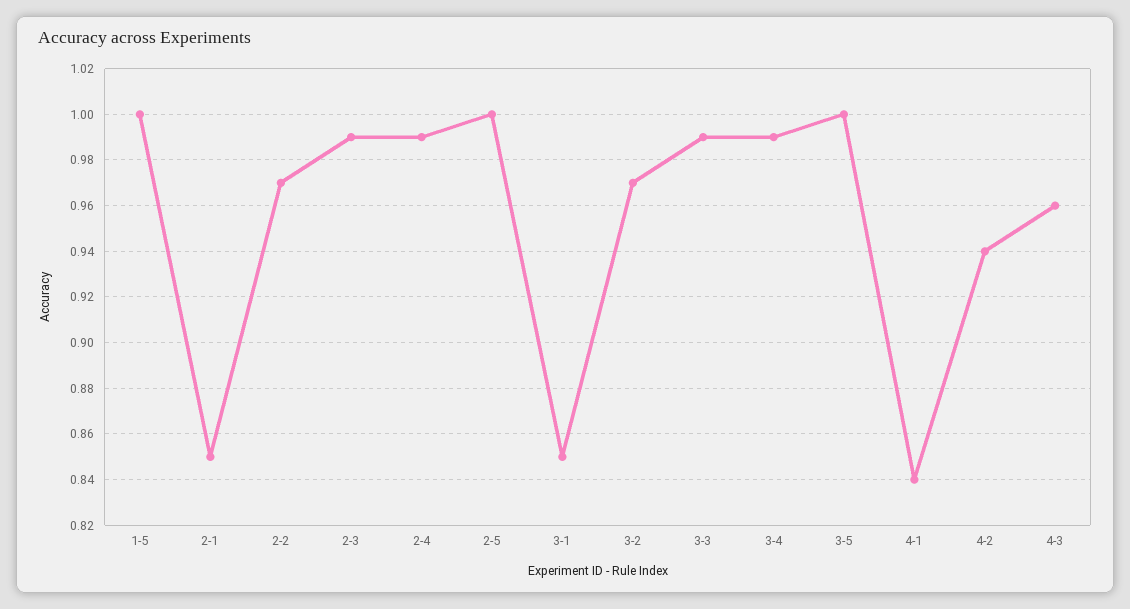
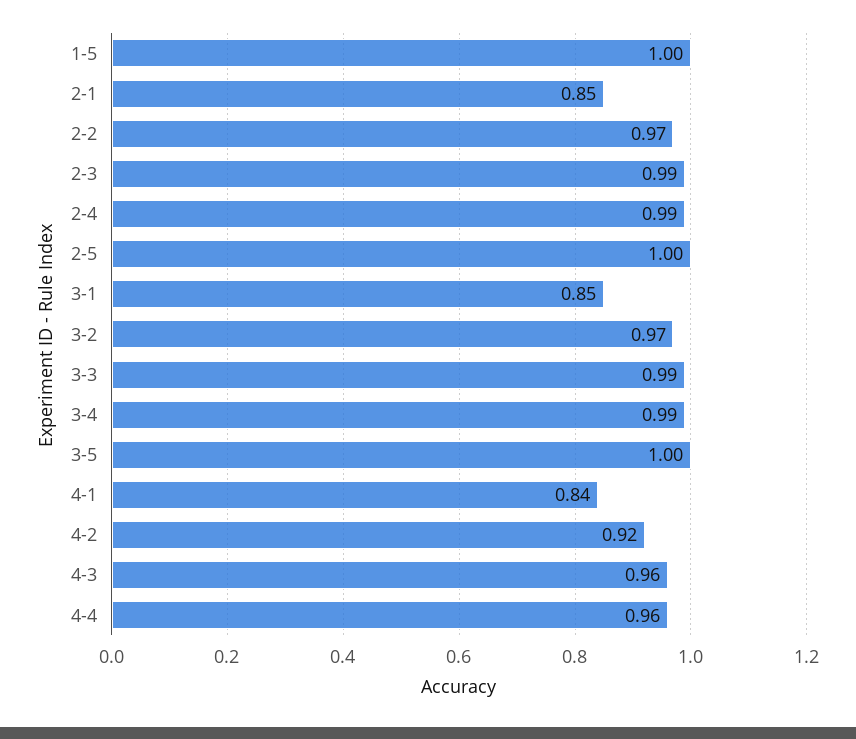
4-2: 0.94 -> 0.92
4-4: none -> 0.96

